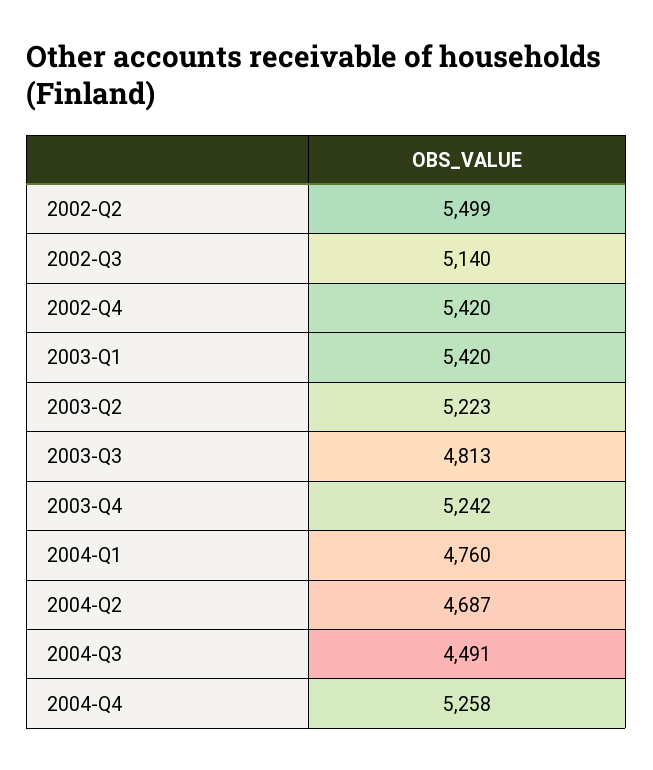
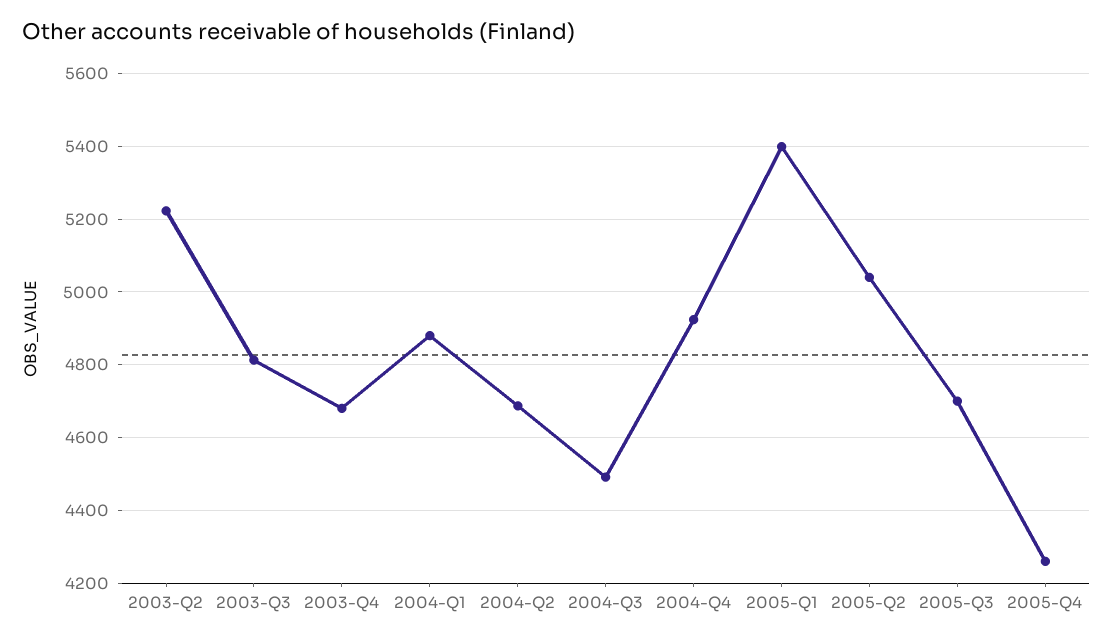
2002-Q2: 5499 -> none
2002-Q3: 5140 -> none
2002-Q4: 5420 -> none
2003-Q1: 5420 -> none
2003-Q4: 5242 -> 4680
2004-Q1: 4760 -> 4880
2004-Q4: 5258 -> 4920
2005-Q1: none -> 5400
2005-Q2: none -> 5040
2005-Q3: none -> 4700
2005-Q4: none -> 4260

